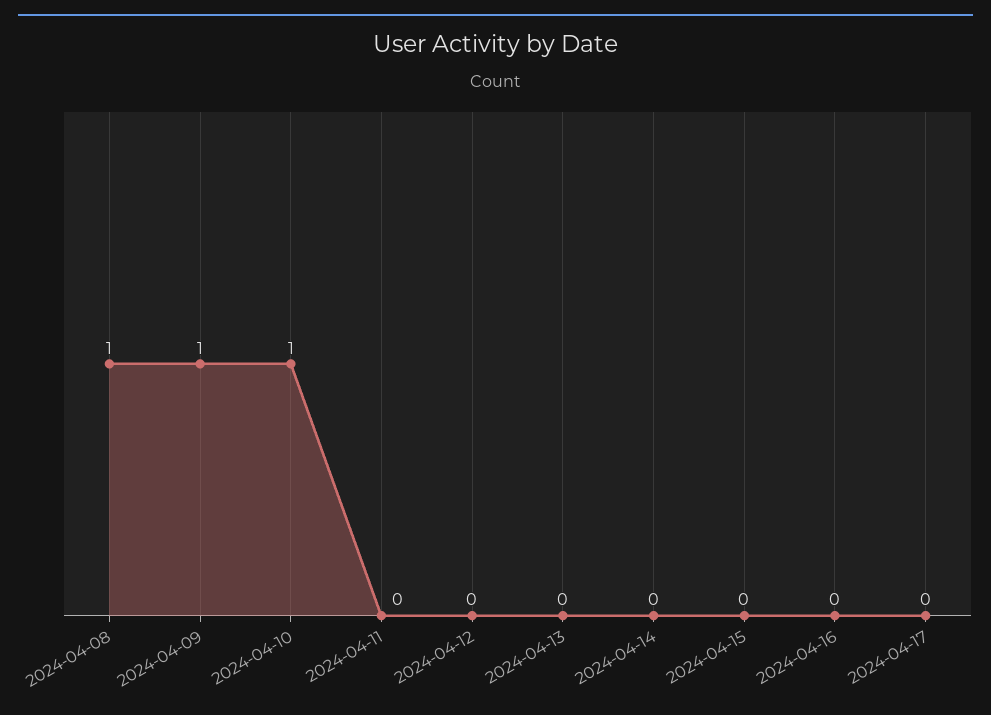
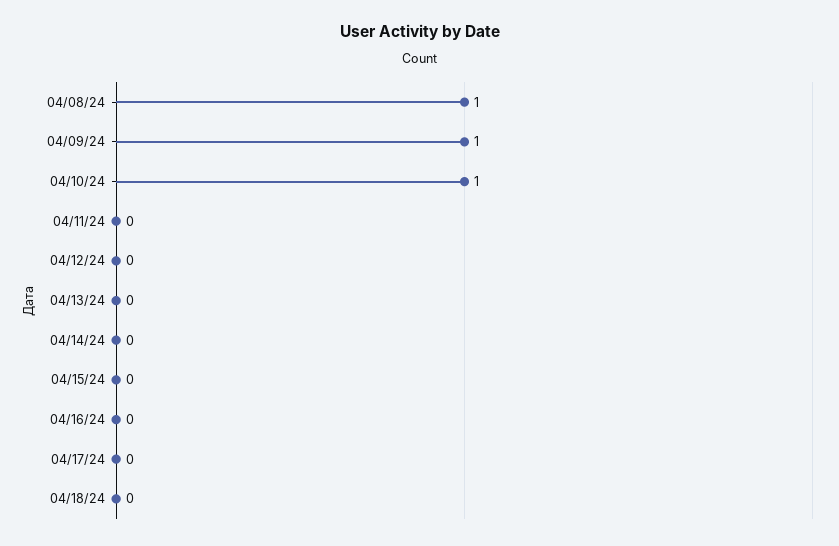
04/18/24: none -> 0

